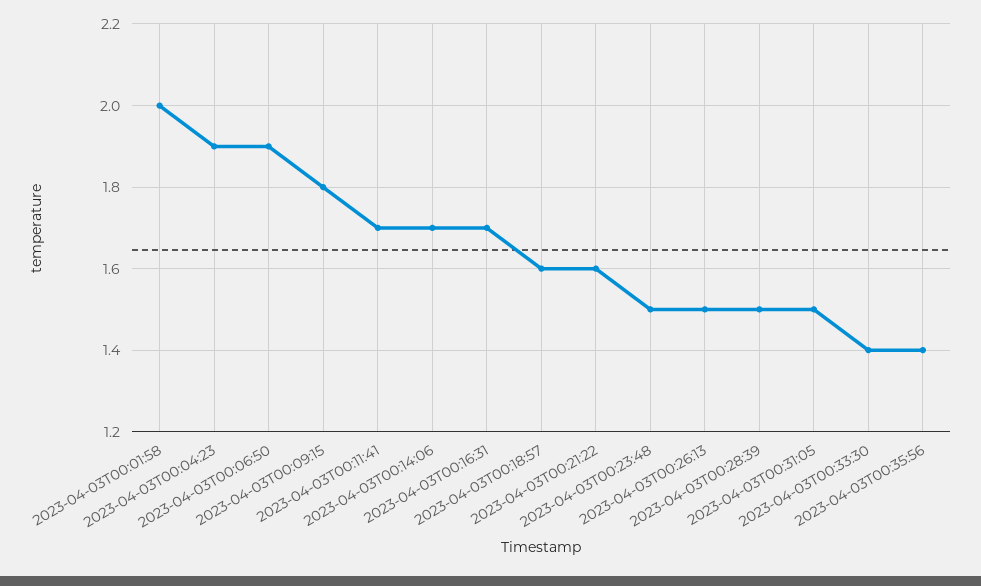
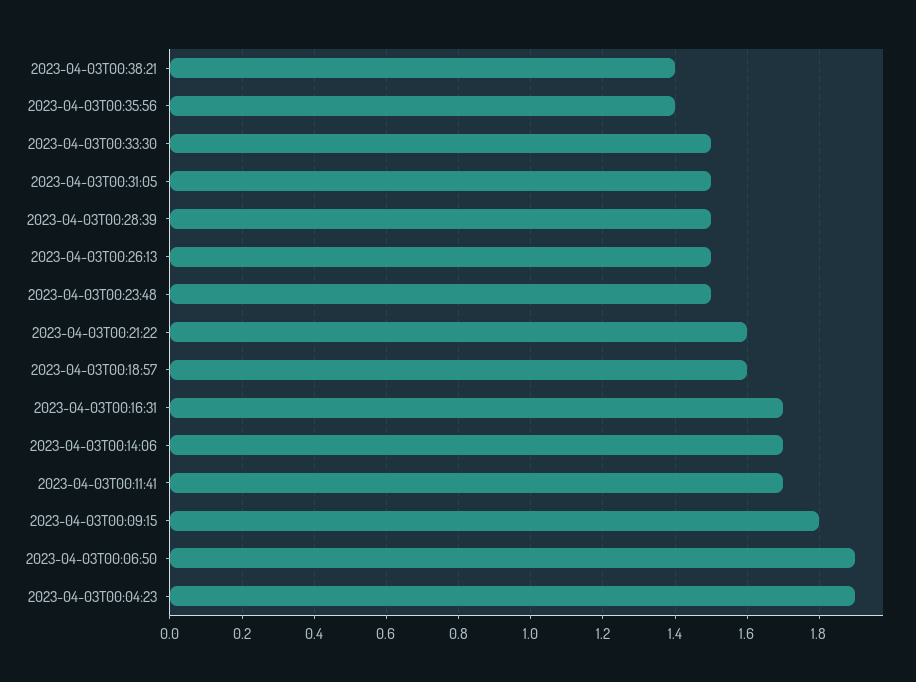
2023-04-03T00:01:58: 2 -> none
2023-04-03T00:33:30: 1.4 -> 1.5
2023-04-03T00:38:21: none -> 1.4

